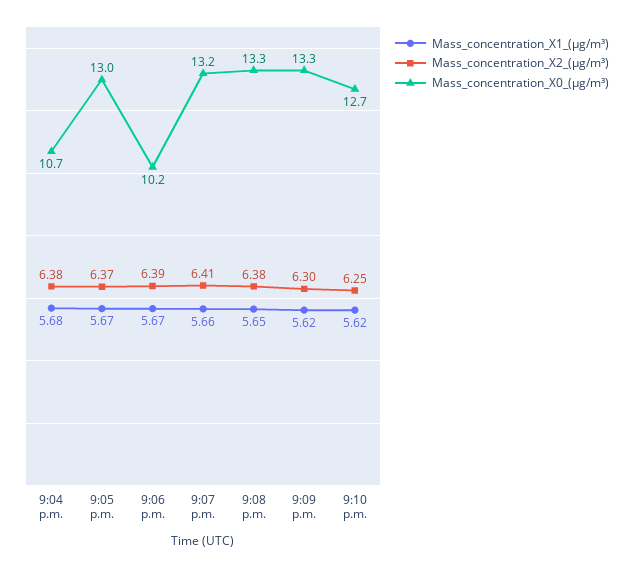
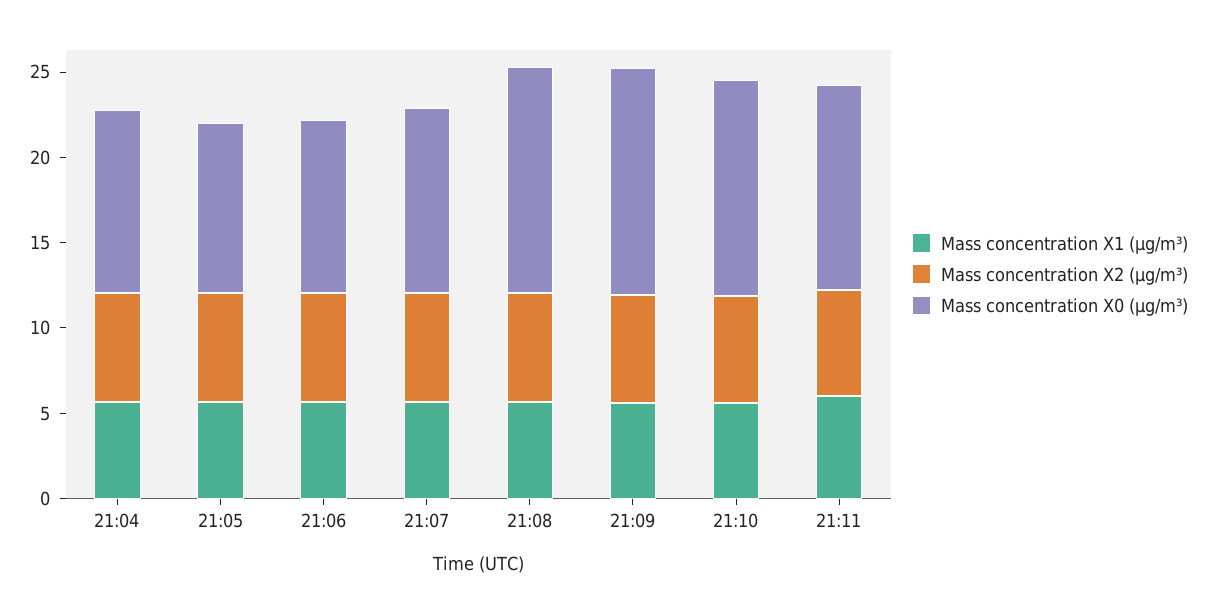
Mass_concentration_X0_(μg/m³), 9:05 p.m.: 13 -> 10
Mass_concentration_X0_(μg/m³), 9:07 p.m.: 13.2 -> 11
Mass_concentration_X1_(μg/m³), 21:11: none -> 6
Mass_concentration_X2_(μg/m³), 21:11: none -> 6
Mass_concentration_X0_(μg/m³), 21:11: none -> 12

